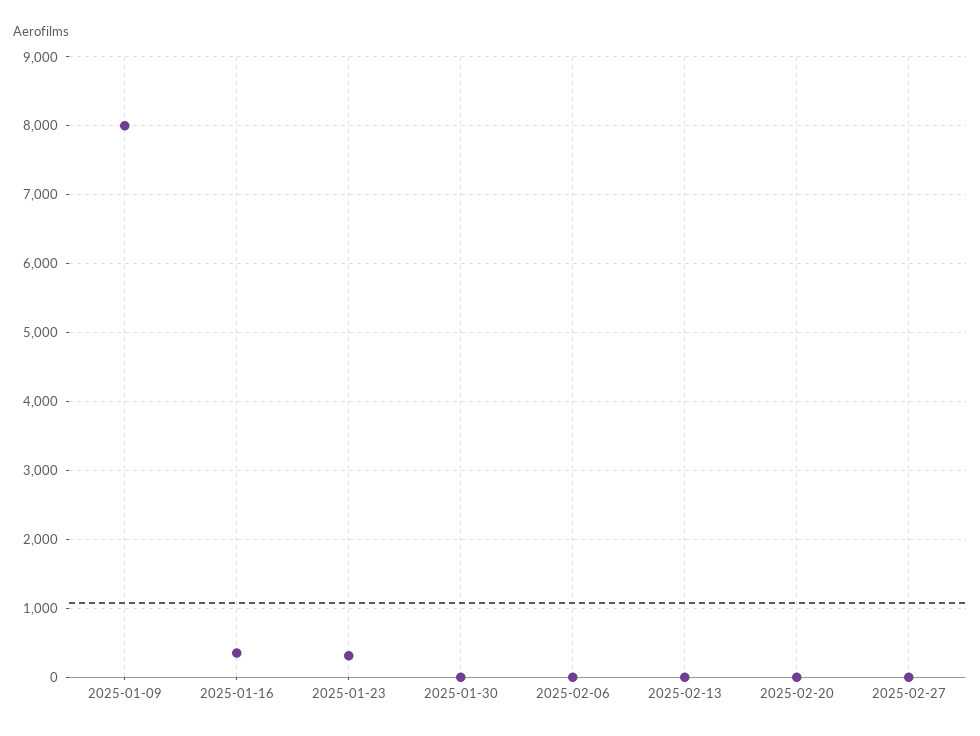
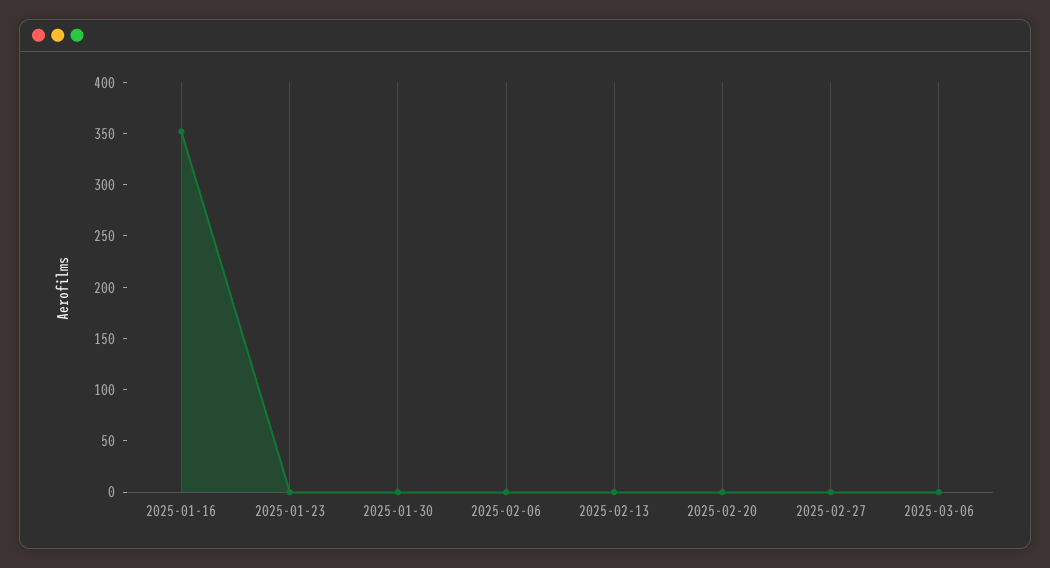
2025-01-09: 8000 -> none
2025-01-23: 300 -> 0
2025-03-06: none -> 0

